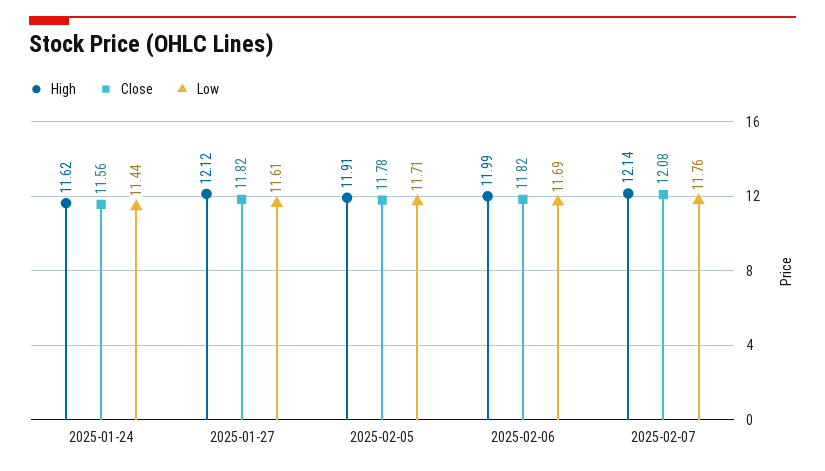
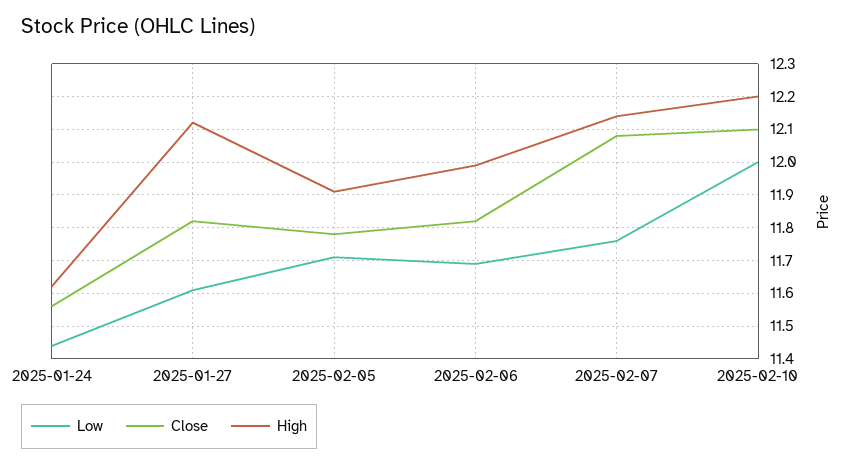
Low, 2025-02-10: none -> 12
Close, 2025-02-10: none -> 12.1
High, 2025-02-10: none -> 12.2

